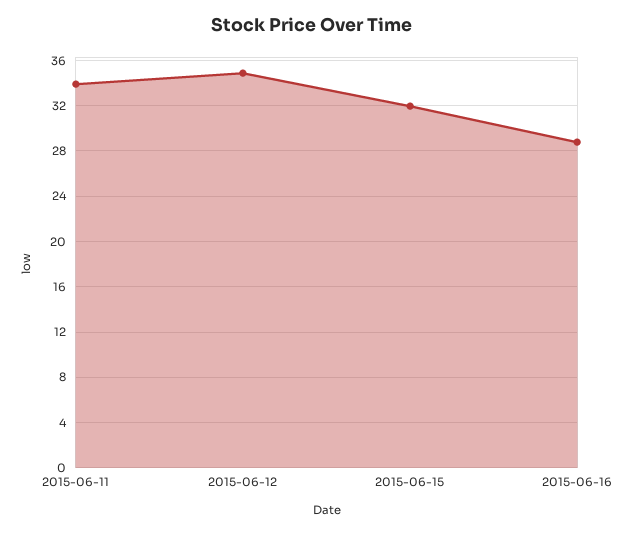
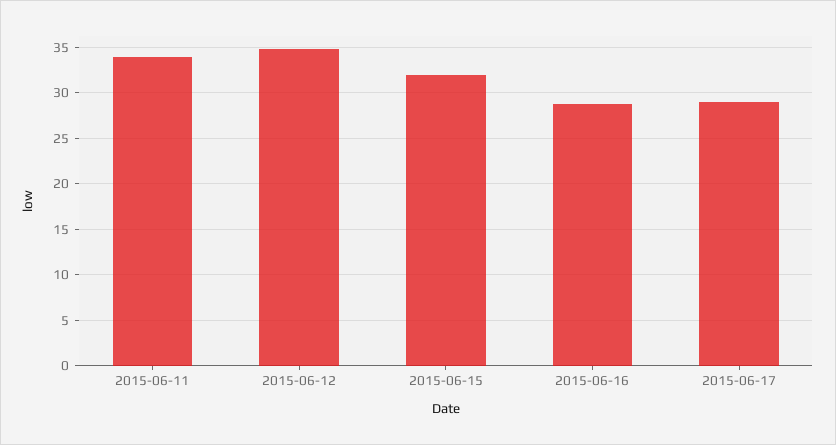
2015-06-17: none -> 29

